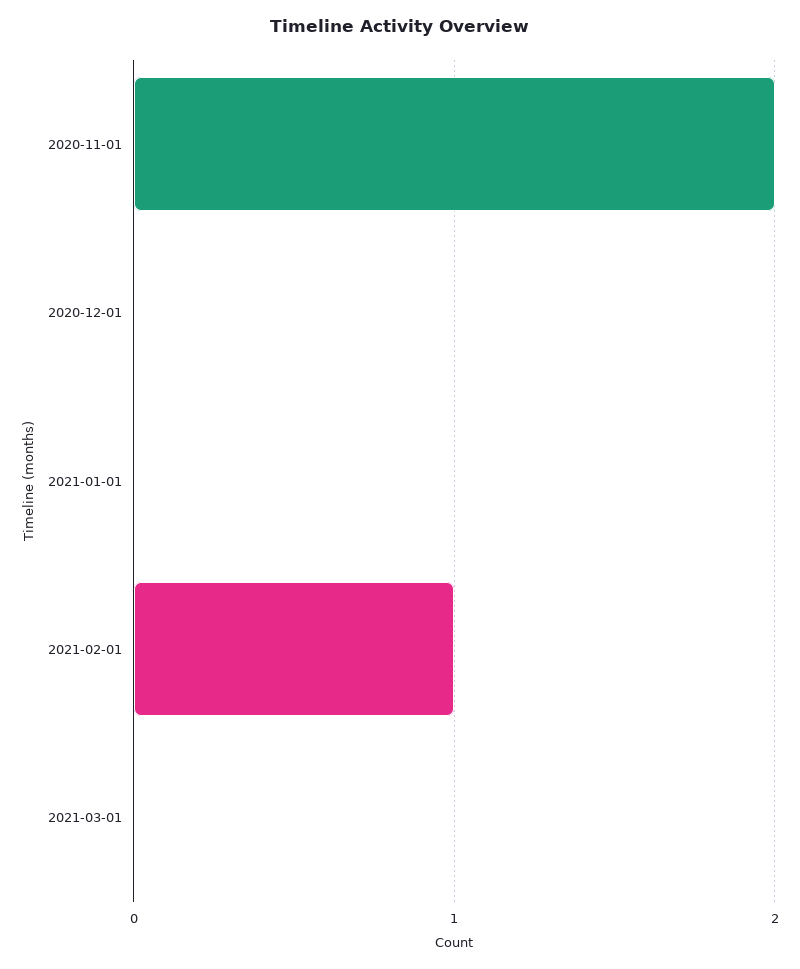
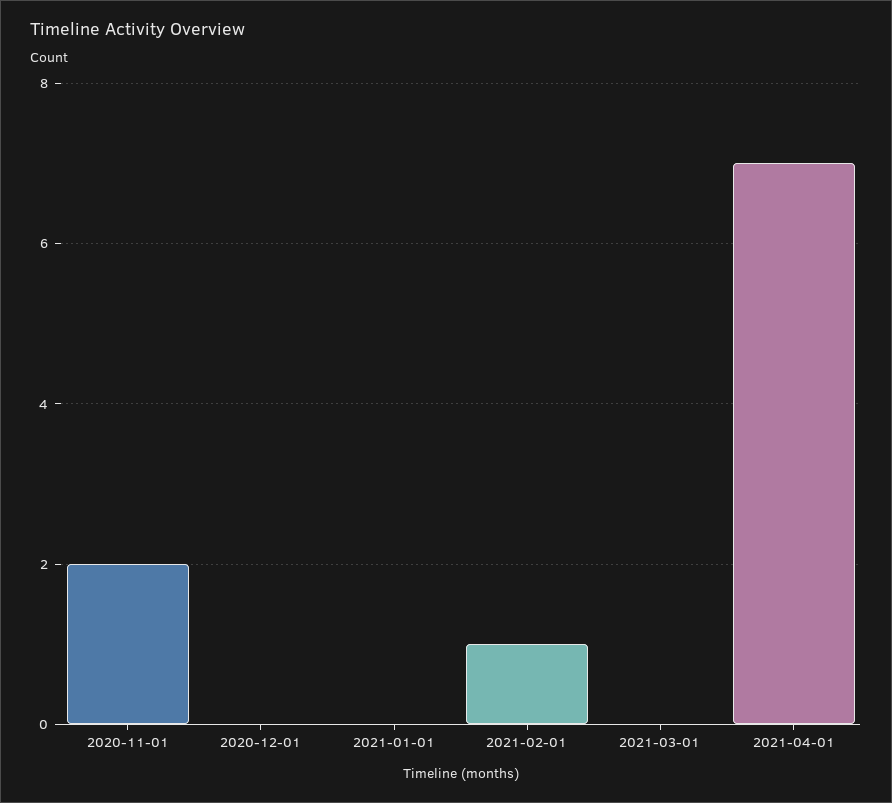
2021-04-01: none -> 7

